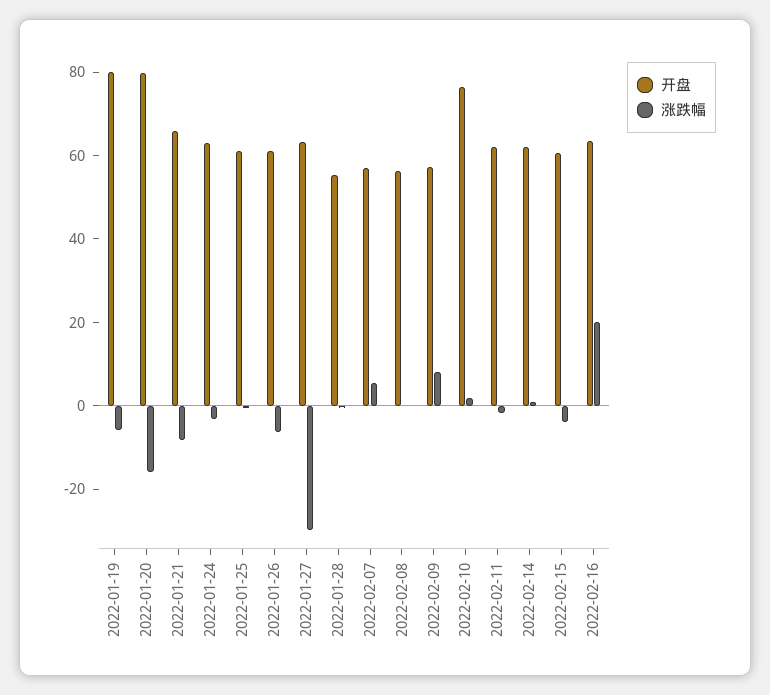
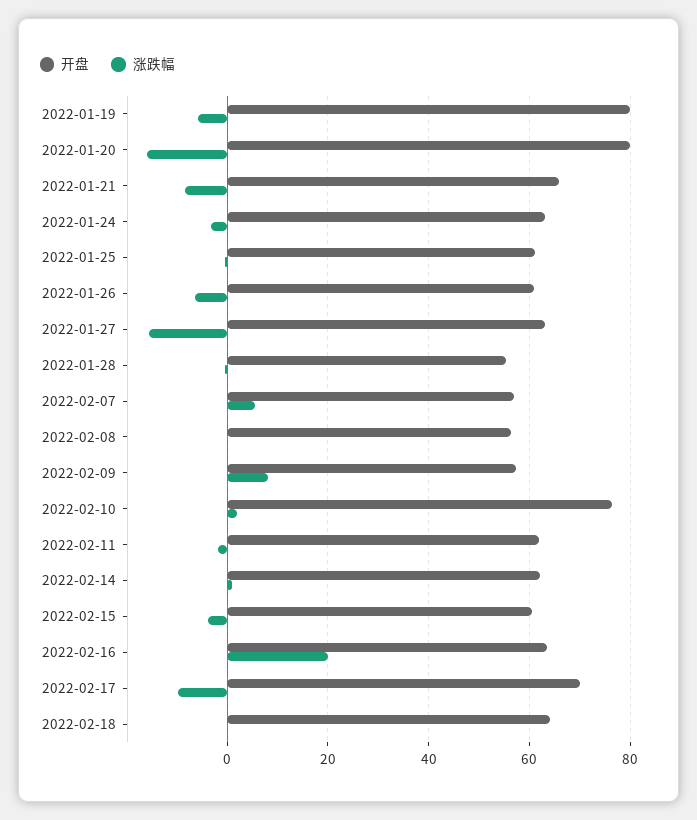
涨跌幅, 2022-01-27: -30 -> -16
开盘, 2022-02-17: none -> 70
涨跌幅, 2022-02-17: none -> -10
开盘, 2022-02-18: none -> 64
涨跌幅, 2022-02-18: none -> 0

